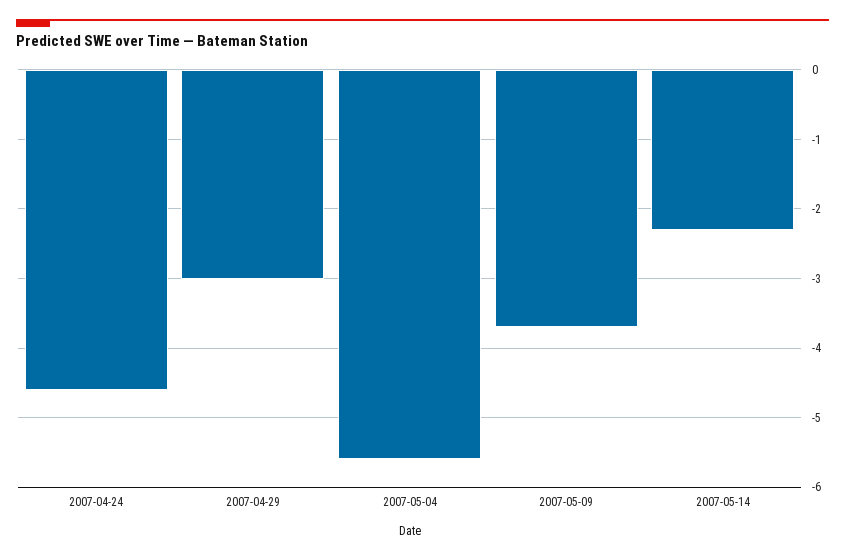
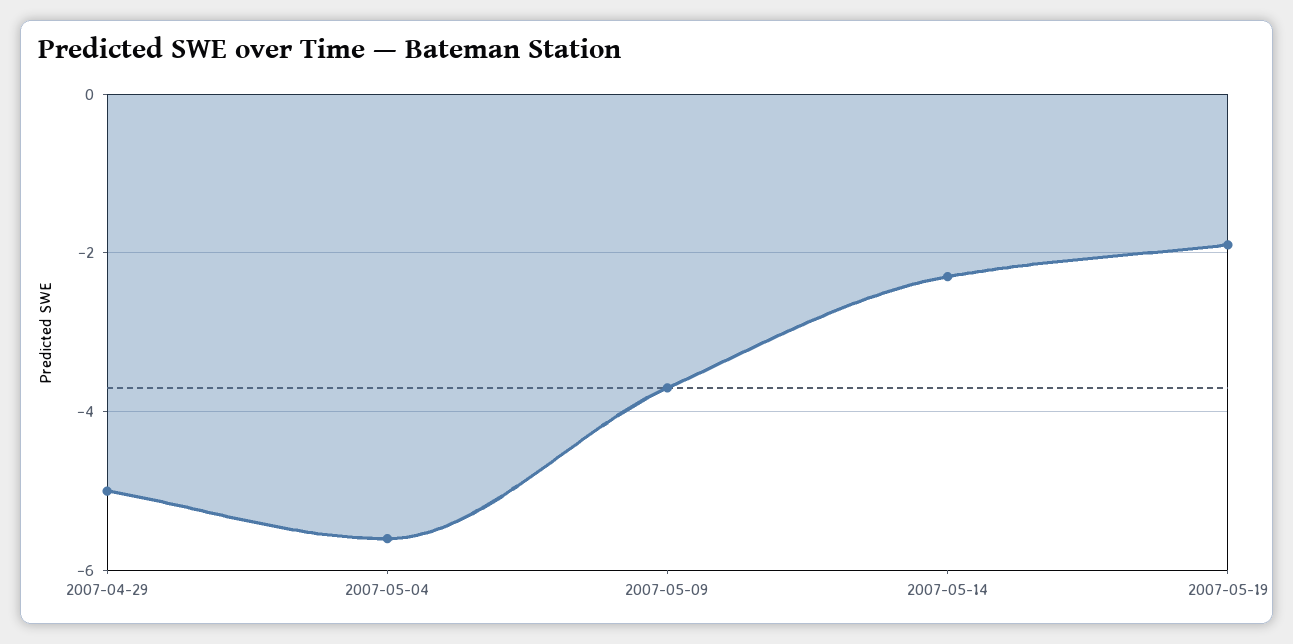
2007-04-24: -4.6 -> none
2007-04-29: -3 -> -5
2007-05-19: none -> -2

